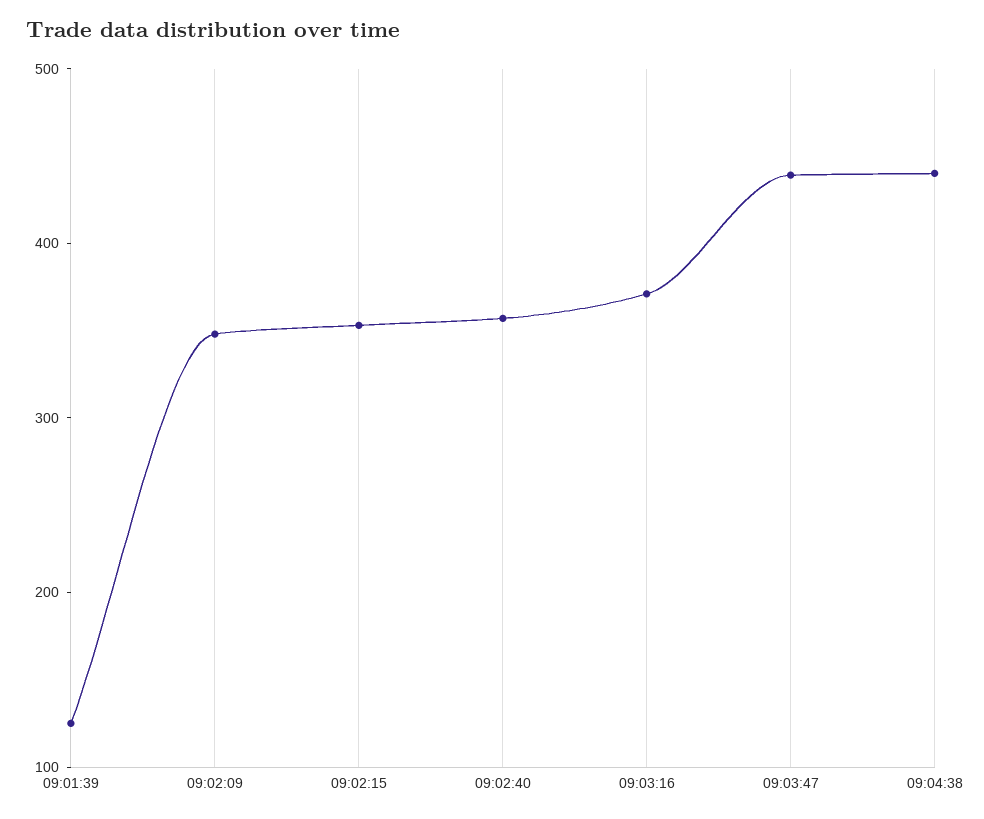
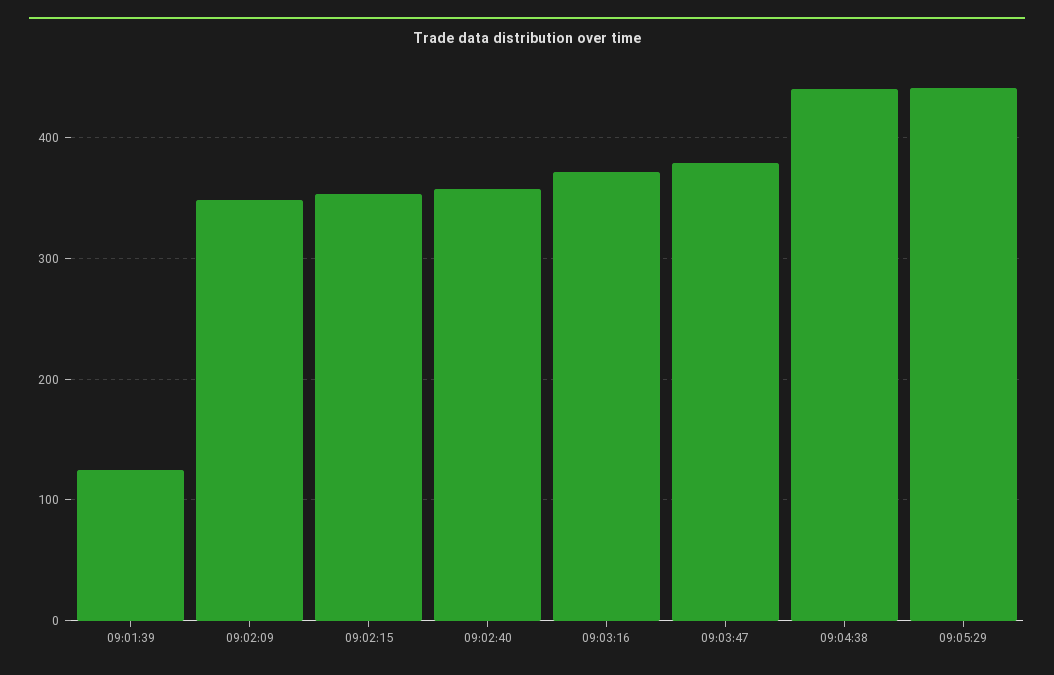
09:03:47: 440 -> 380
09:05:29: none -> 440

